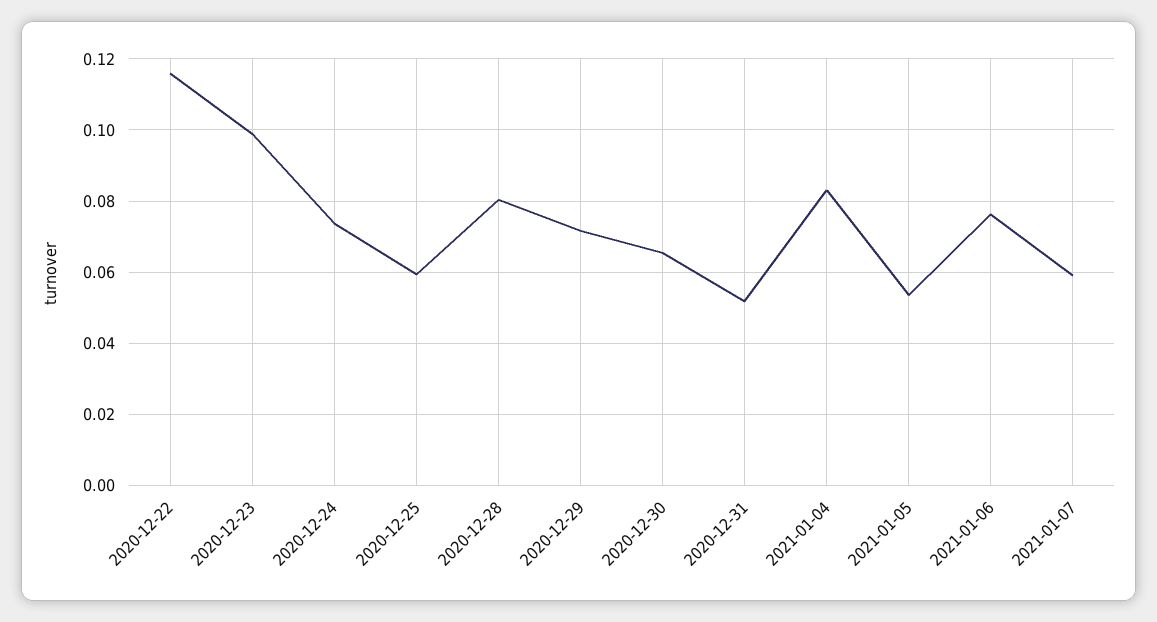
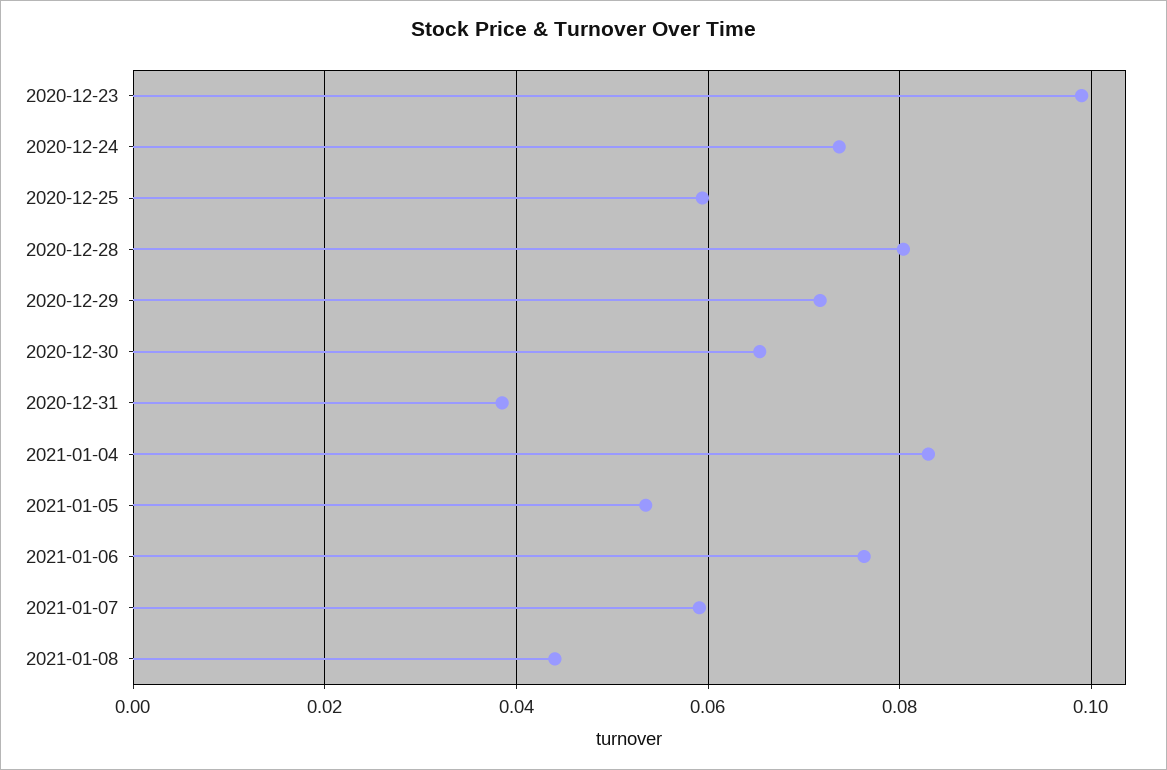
2020-12-22: 0.116 -> none
2020-12-31: 0.052 -> 0.038
2021-01-08: none -> 0.044

